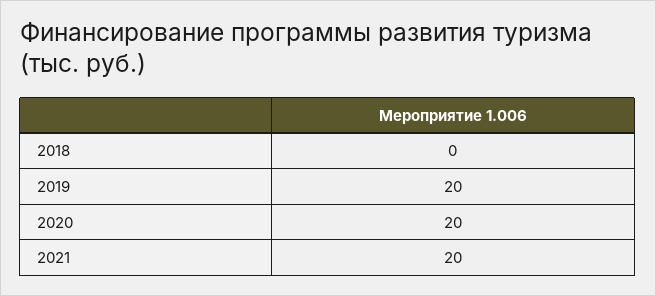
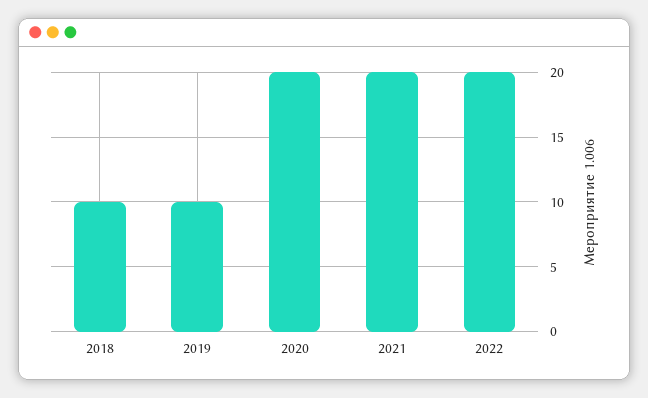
2018: 0 -> 10
2019: 20 -> 10
2022: none -> 20

